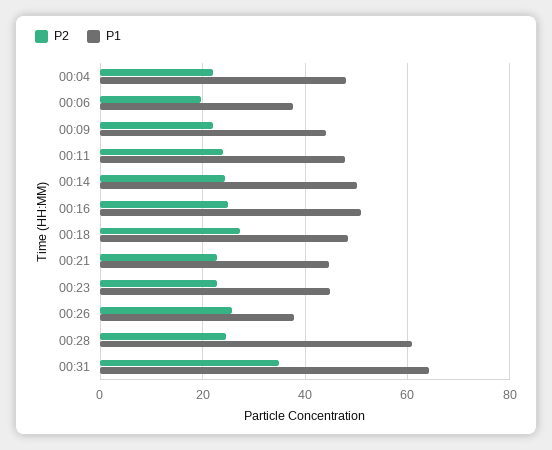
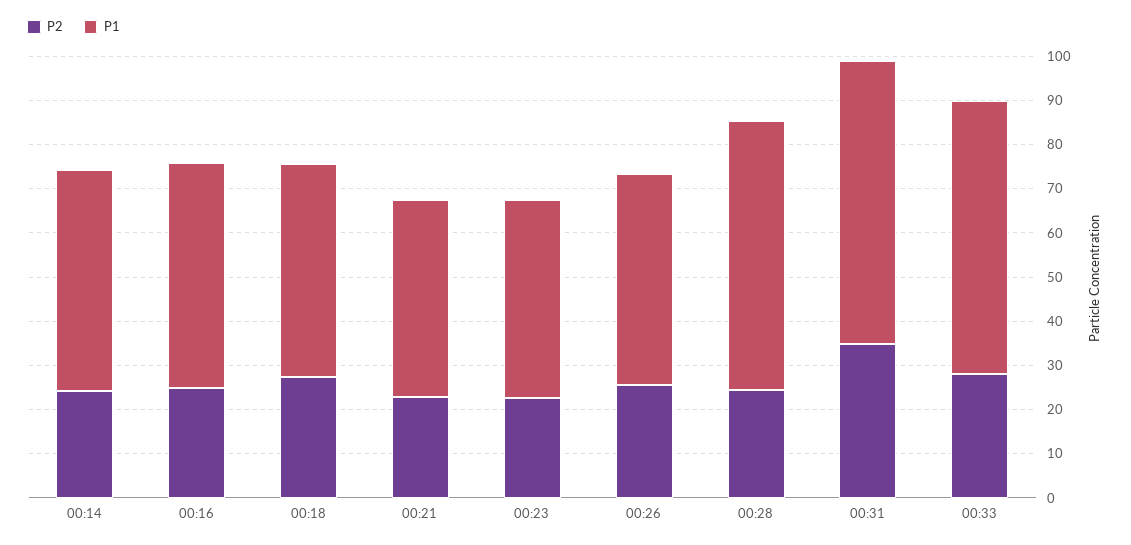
P2, 00:04: 22 -> none
P1, 00:04: 48 -> none
P2, 00:06: 20 -> none
P1, 00:06: 38 -> none
P2, 00:09: 22 -> none
P1, 00:09: 44 -> none
P2, 00:11: 24 -> none
P1, 00:11: 48 -> none
P1, 00:26: 38 -> 48
P2, 00:33: none -> 28
P1, 00:33: none -> 62

